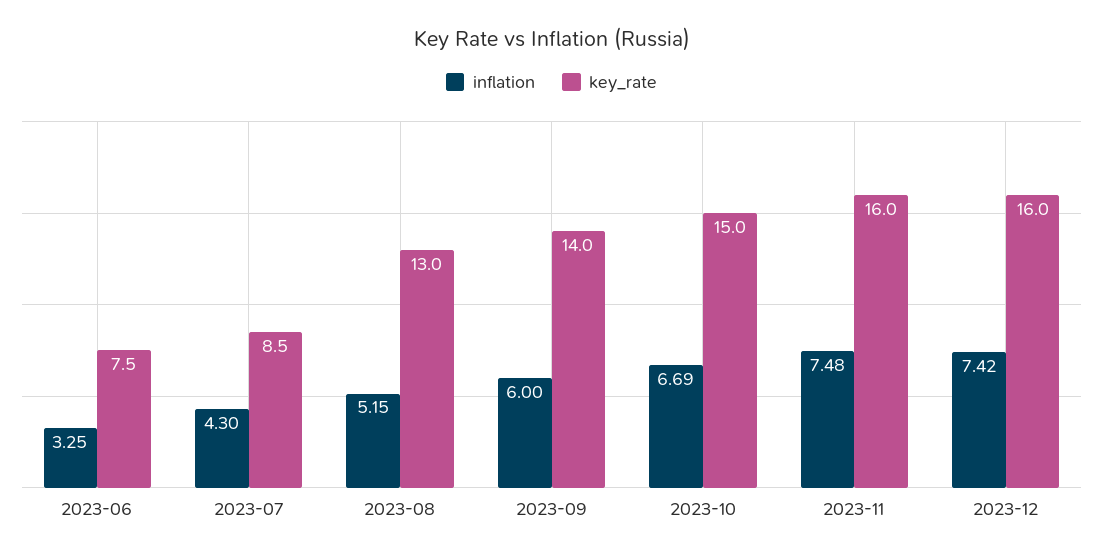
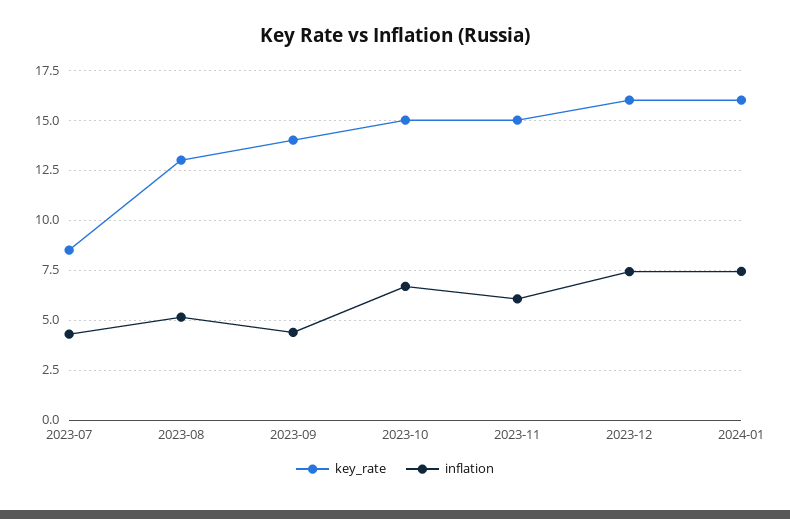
inflation, 2023-06: 3.25 -> none
key_rate, 2023-06: 7.5 -> none
inflation, 2023-09: 6 -> 4.5
inflation, 2023-11: 7.48 -> 6
key_rate, 2023-11: 16 -> 15
key_rate, 2024-01: none -> 16
inflation, 2024-01: none -> 7.5

